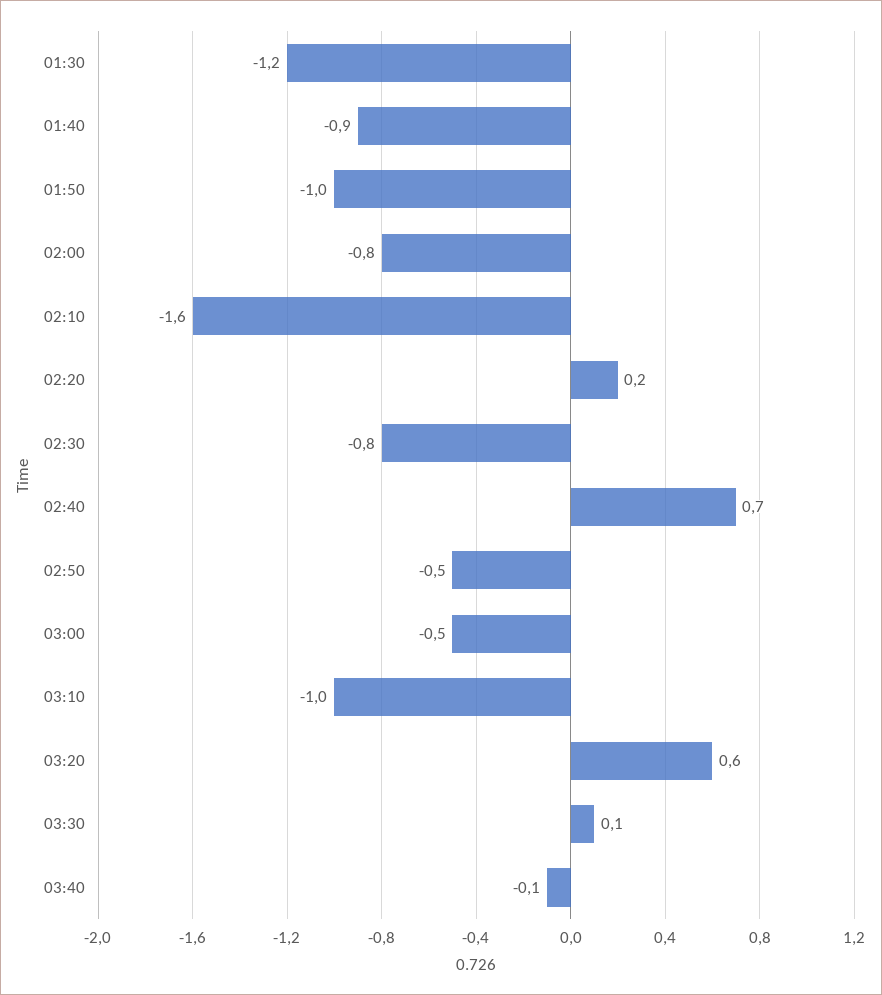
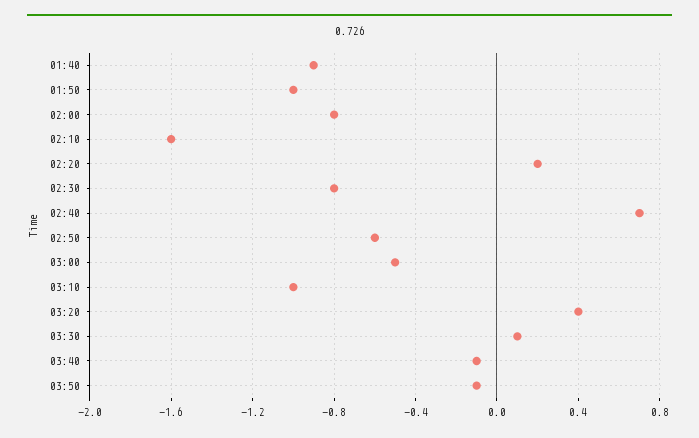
01:30: -1.2 -> none
02:50: -0.5 -> -0.6
03:20: 0.6 -> 0.4
03:50: none -> -0.1

